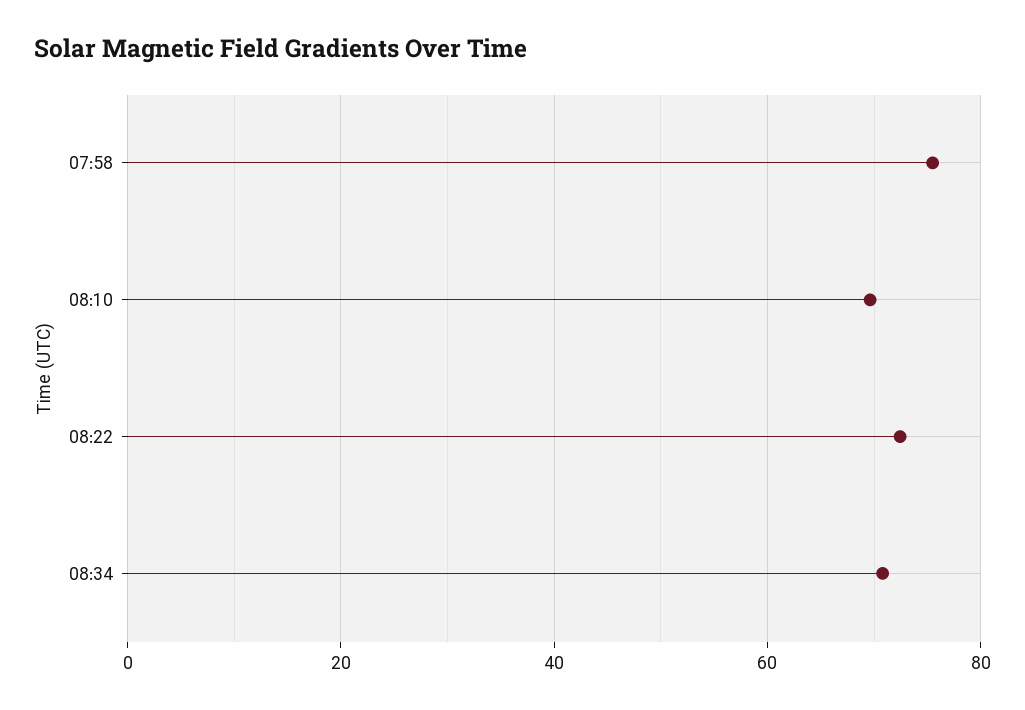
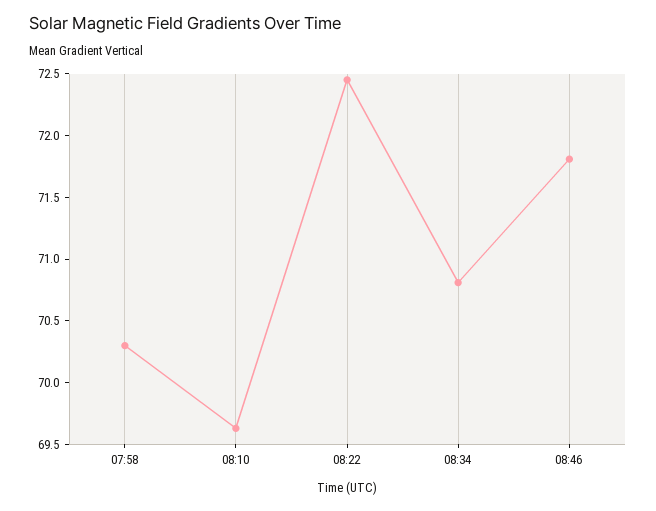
07:58: 76 -> 70.3
08:46: none -> 71.8

